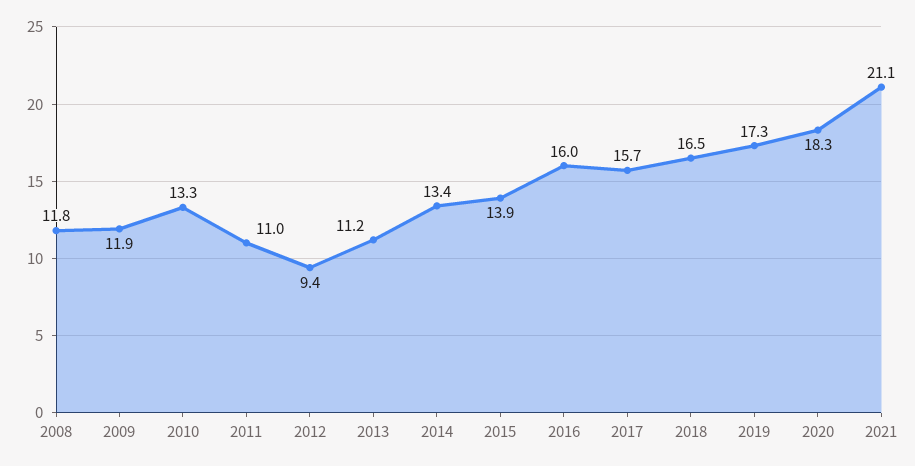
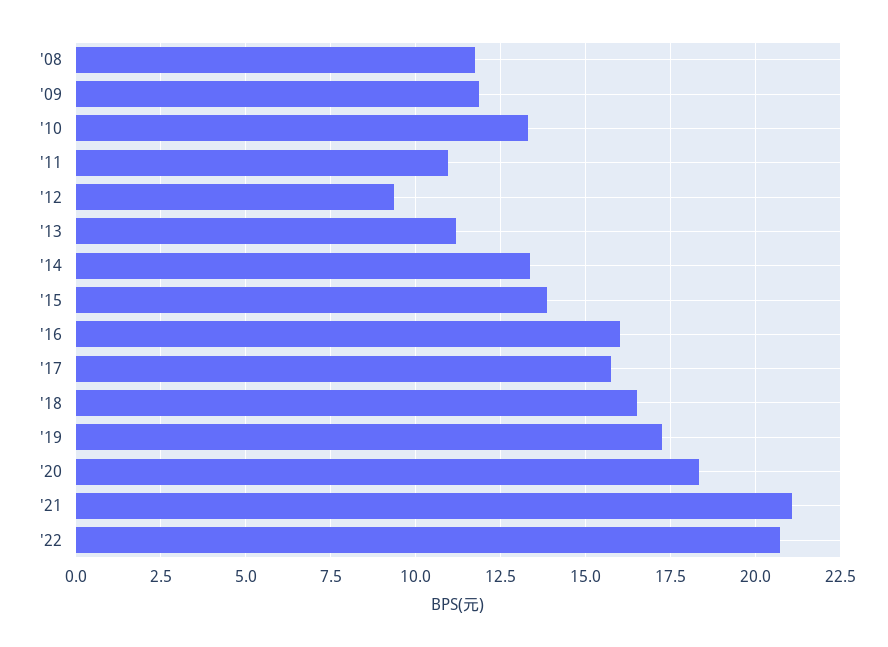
'22: none -> 20.75

